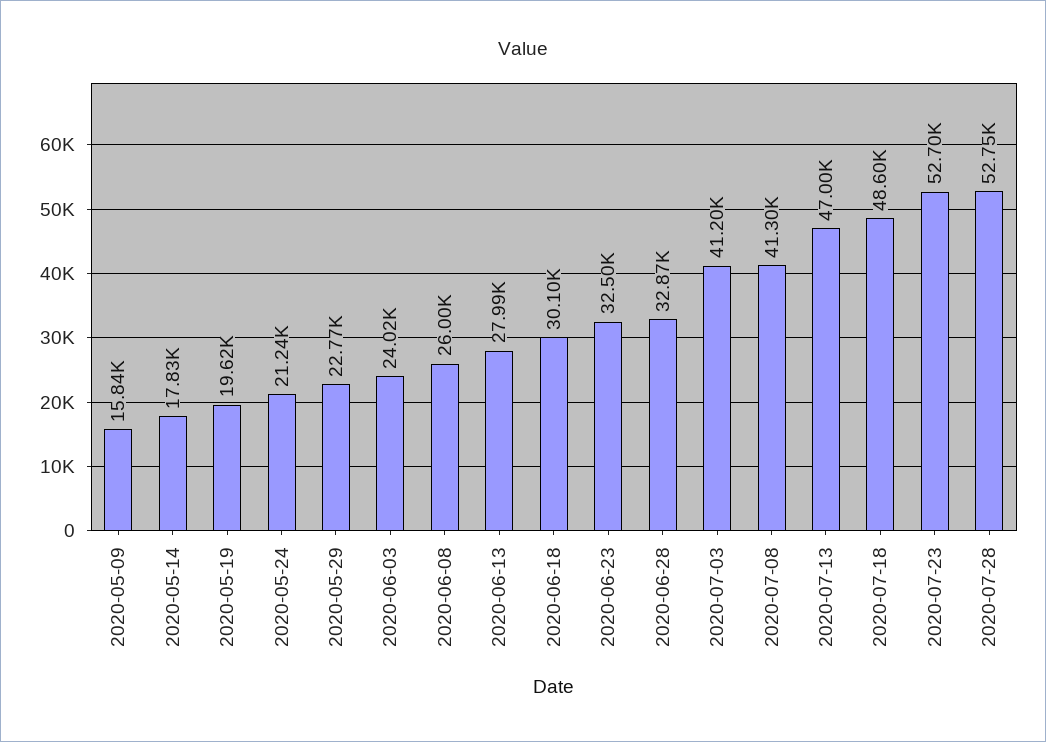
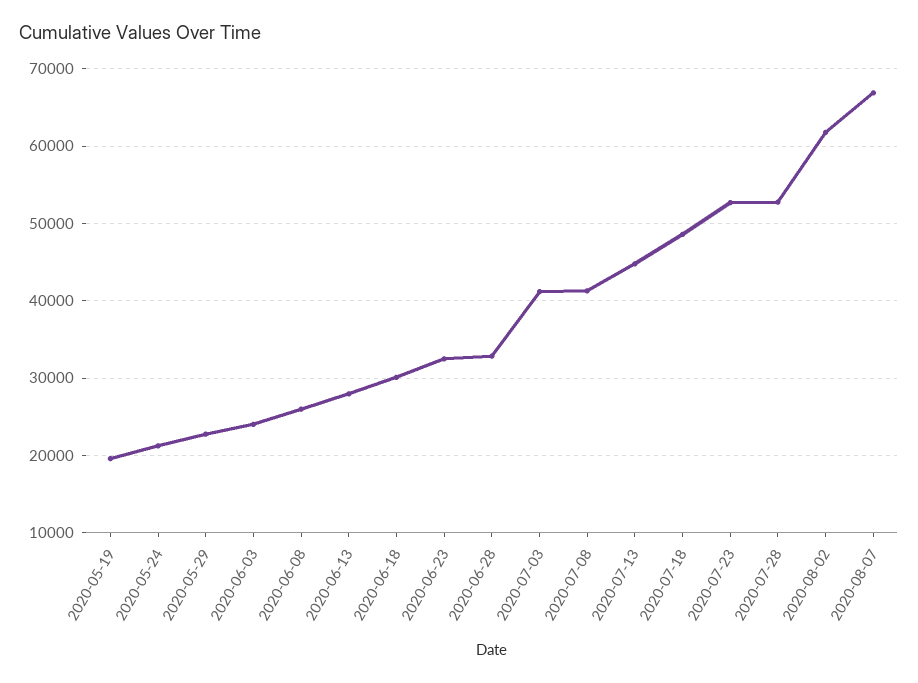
2020-05-09: 15840 -> none
2020-05-14: 17830 -> none
2020-07-13: 47000 -> 45000
2020-08-02: none -> 62000
2020-08-07: none -> 67000

